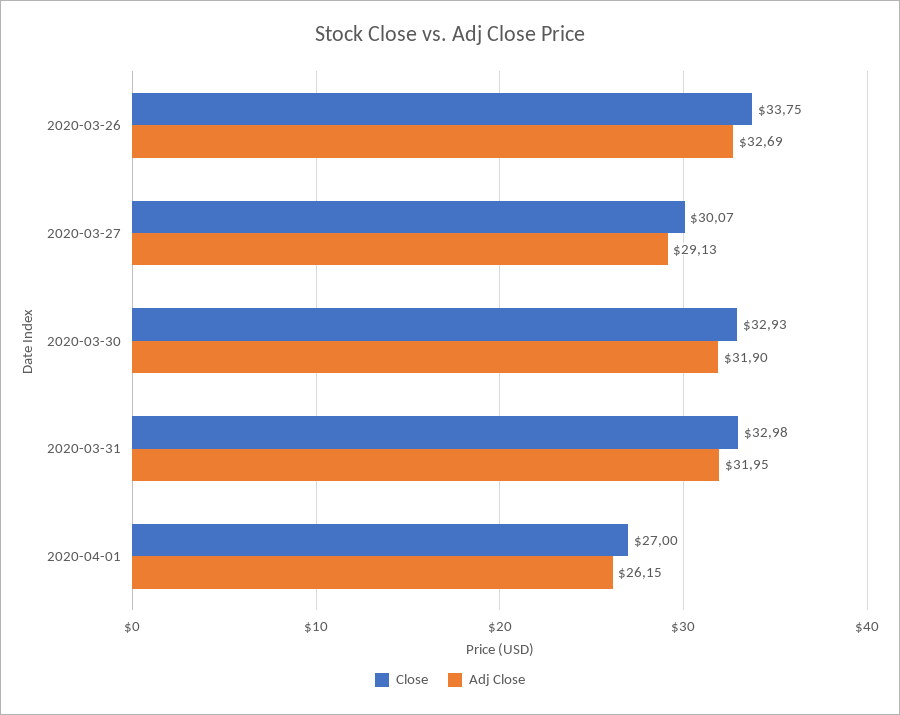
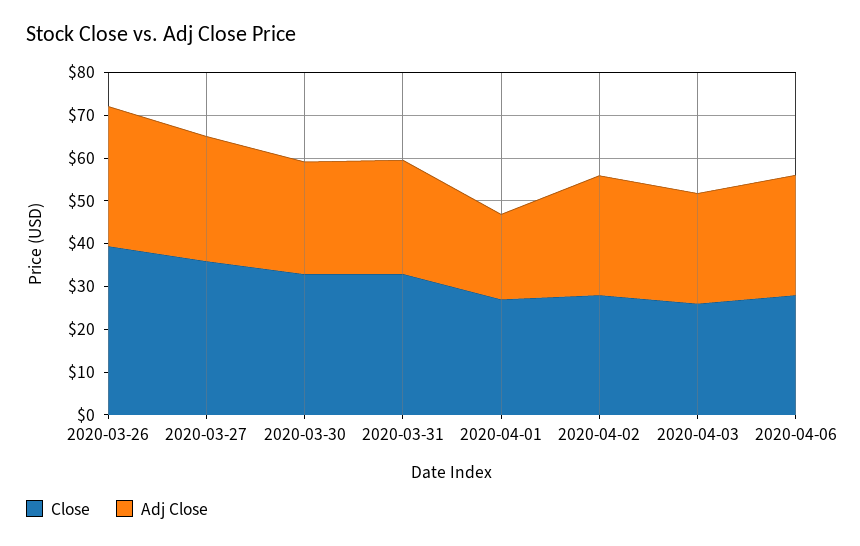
Close, 2020-03-26: 33.75 -> 40
Close, 2020-03-27: 30.07 -> 36
Adj Close, 2020-03-30: 31.9 -> 26
Adj Close, 2020-03-31: 31.95 -> 26
Adj Close, 2020-04-01: 26.15 -> 20
Close, 2020-04-02: none -> 28
Adj Close, 2020-04-02: none -> 28
Close, 2020-04-03: none -> 26
Adj Close, 2020-04-03: none -> 26
Close, 2020-04-06: none -> 28
Adj Close, 2020-04-06: none -> 28

